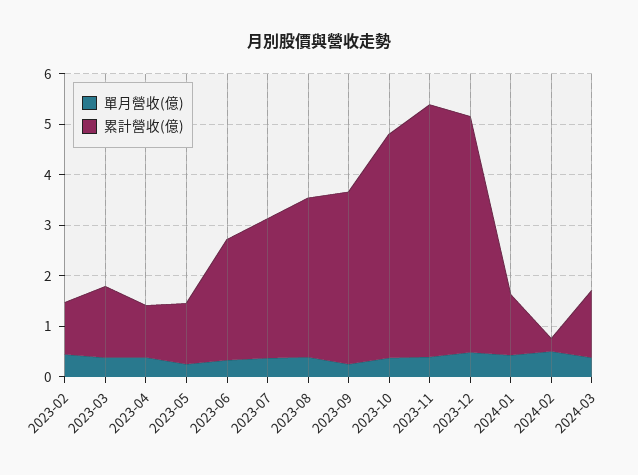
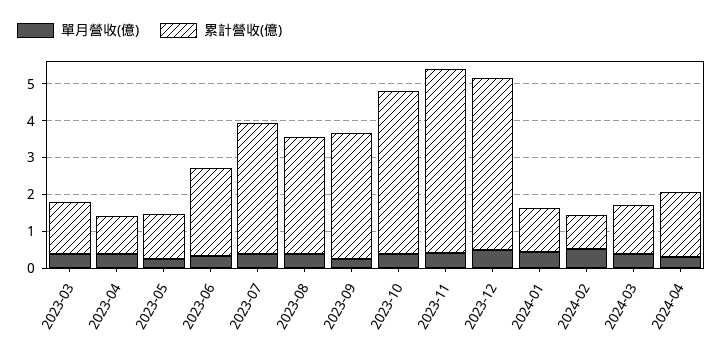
單月營收(億), 2023-02: 0.4 -> none
累計營收(億), 2023-02: 1 -> none
累計營收(億), 2023-07: 2.8 -> 3.5
累計營收(億), 2024-02: 0.2 -> 1
單月營收(億), 2024-04: none -> 0.25
累計營收(億), 2024-04: none -> 1.75

